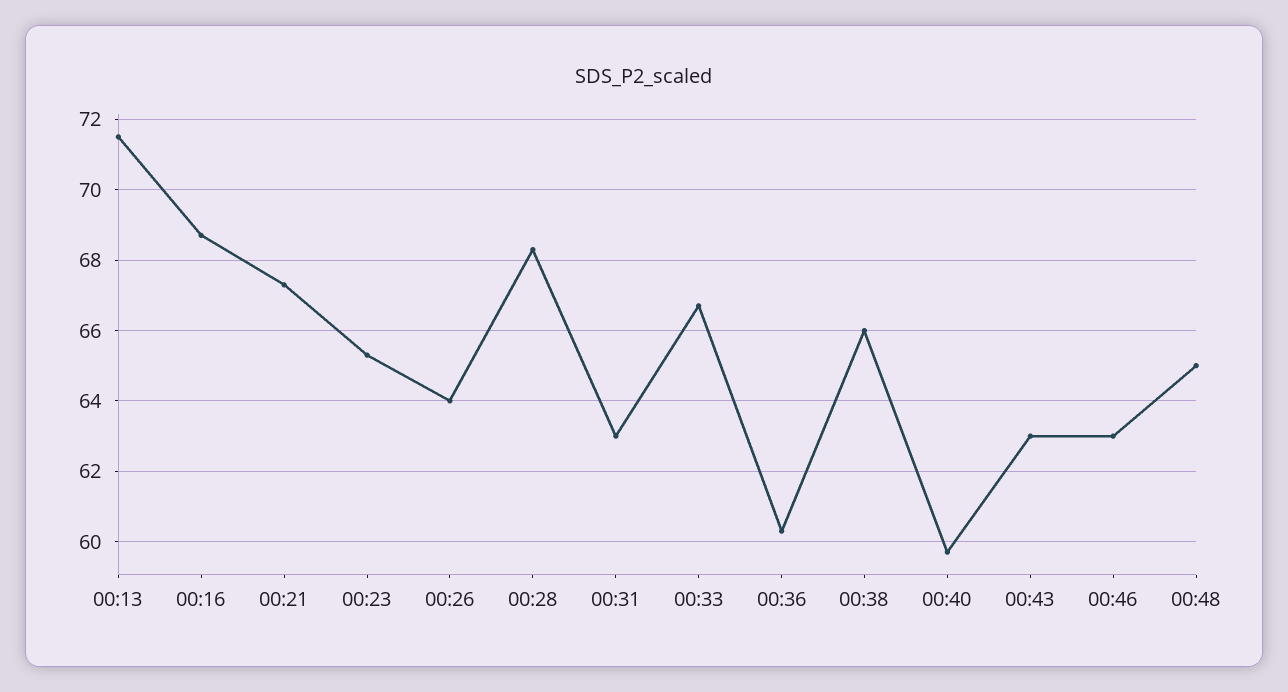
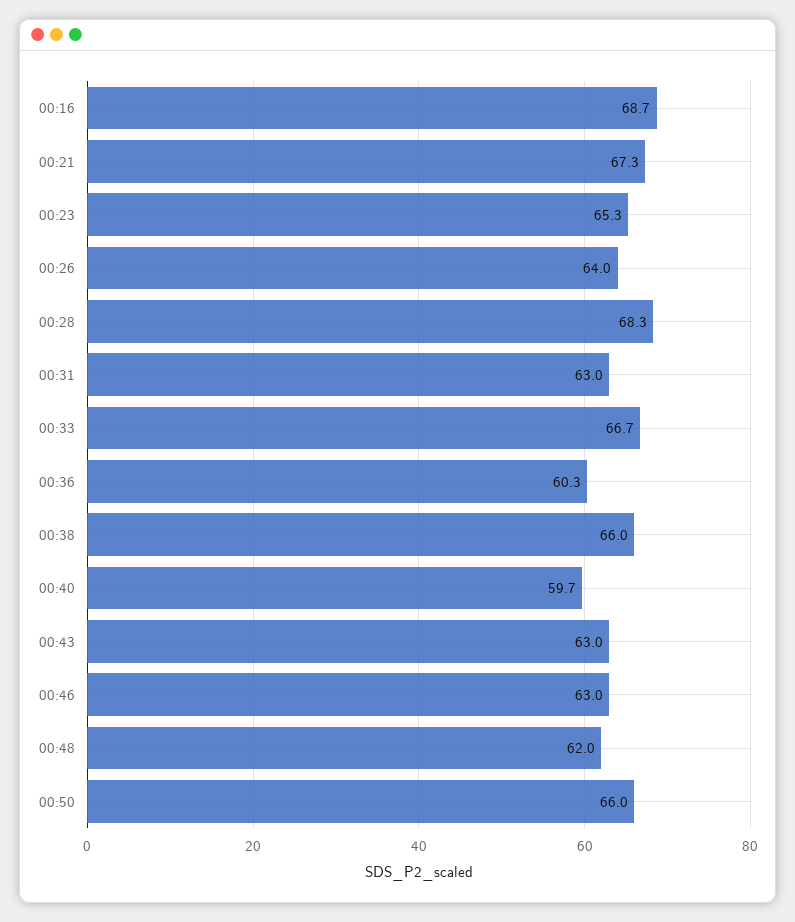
00:13: 71.5 -> none
00:48: 65 -> 62
00:50: none -> 66

